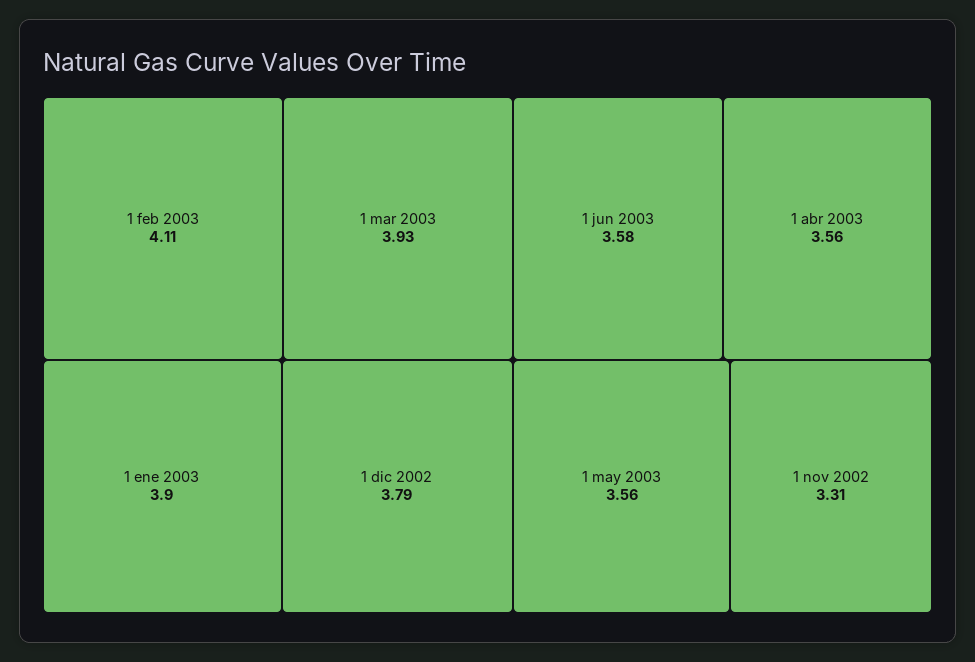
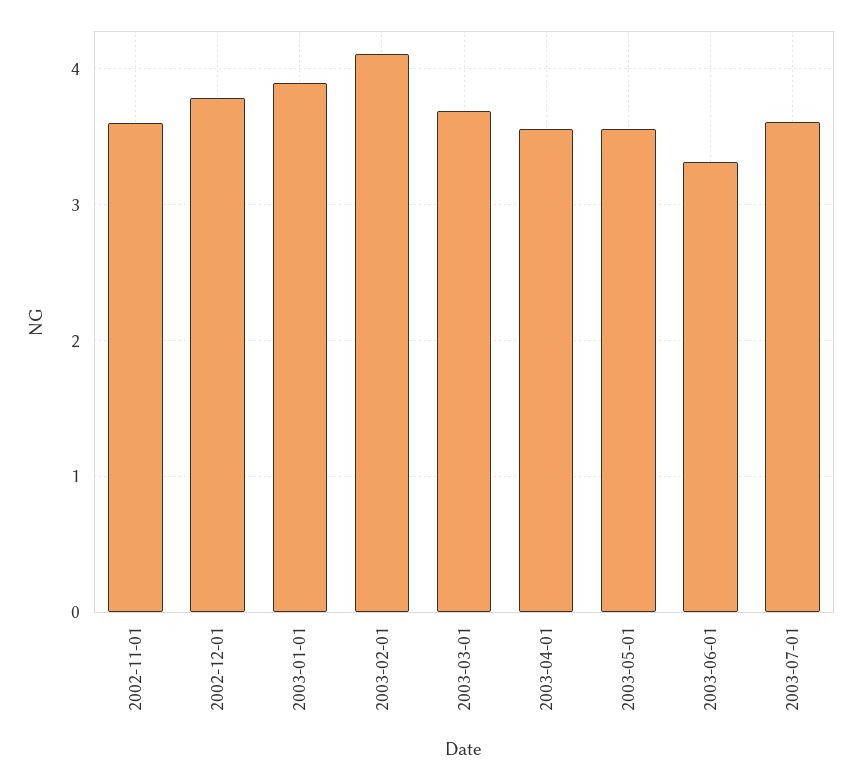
1 mar 2003: 3.93 -> 3.7
1 jun 2003: 3.58 -> 3.3
1 nov 2002: 3.31 -> 3.6
2003-07-01: none -> 3.6

